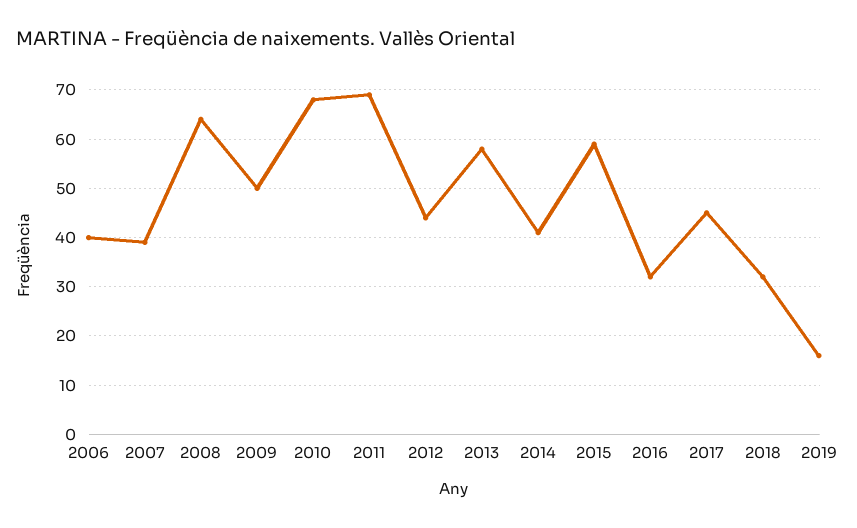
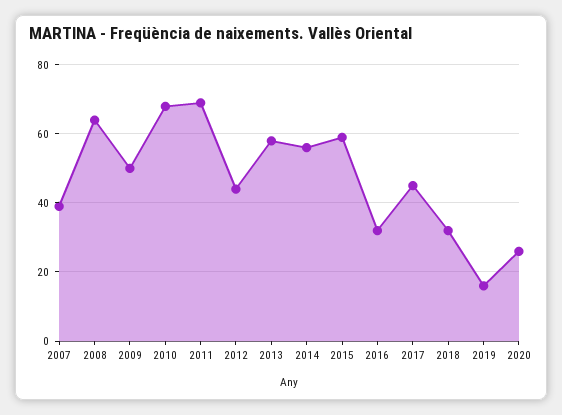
2006: 40 -> none
2014: 40 -> 55
2020: none -> 25

